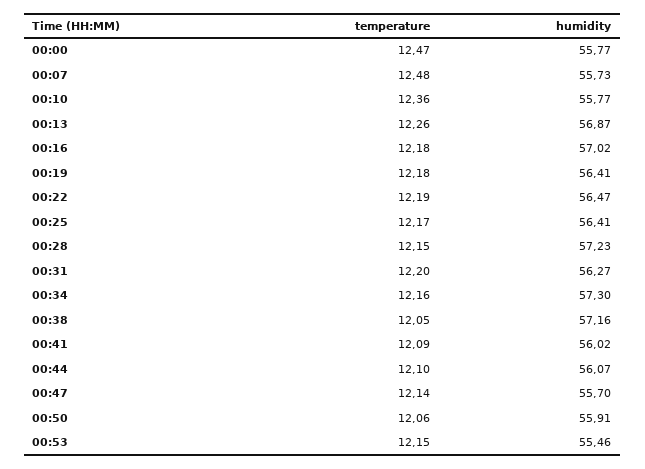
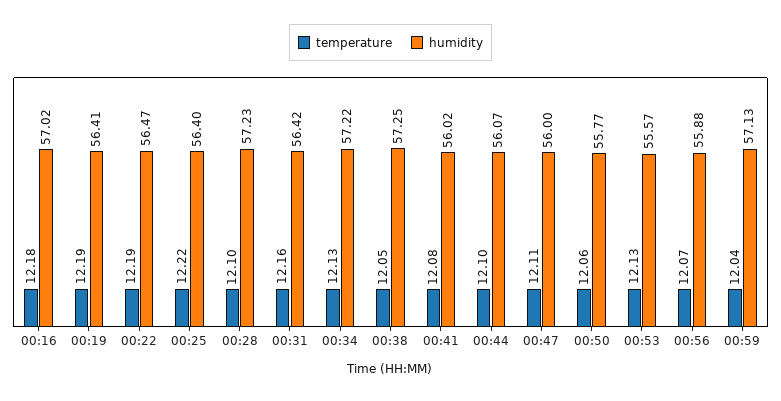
temperature, 00:00: 12.47 -> none
humidity, 00:00: 55.77 -> none
temperature, 00:07: 12.48 -> none
humidity, 00:07: 55.73 -> none
temperature, 00:10: 12.36 -> none
humidity, 00:10: 55.77 -> none
temperature, 00:13: 12.26 -> none
humidity, 00:13: 56.87 -> none
temperature, 00:19: 12.18 -> 12.19
temperature, 00:25: 12.17 -> 12.22
humidity, 00:25: 56.41 -> 56.4
temperature, 00:28: 12.15 -> 12.1
temperature, 00:31: 12.2 -> 12.16
humidity, 00:31: 56.27 -> 56.42
temperature, 00:34: 12.16 -> 12.13
humidity, 00:34: 57.3 -> 57.22
humidity, 00:38: 57.16 -> 57.25
temperature, 00:41: 12.09 -> 12.08
temperature, 00:47: 12.14 -> 12.11
humidity, 00:47: 55.7 -> 56
humidity, 00:50: 55.91 -> 55.77
temperature, 00:53: 12.15 -> 12.13
humidity, 00:53: 55.46 -> 55.57
temperature, 00:56: none -> 12.07
humidity, 00:56: none -> 55.88
temperature, 00:59: none -> 12.04
humidity, 00:59: none -> 57.13

